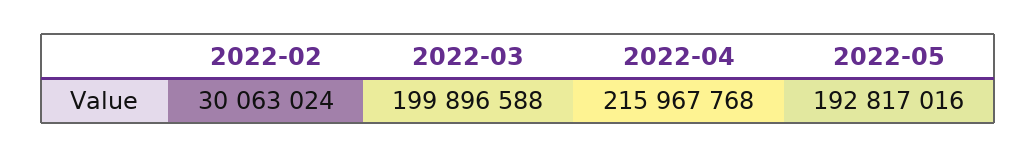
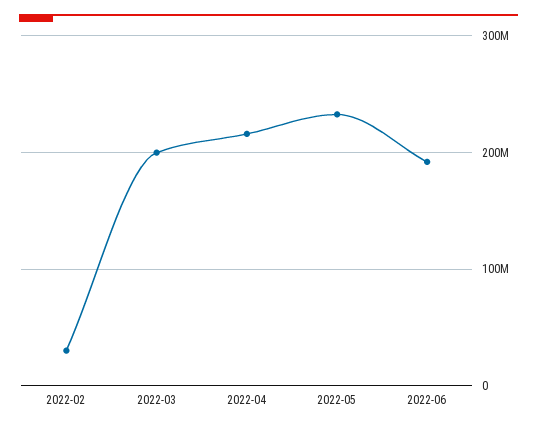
2022-05: 192817016 -> 230000000
2022-06: none -> 190000000

